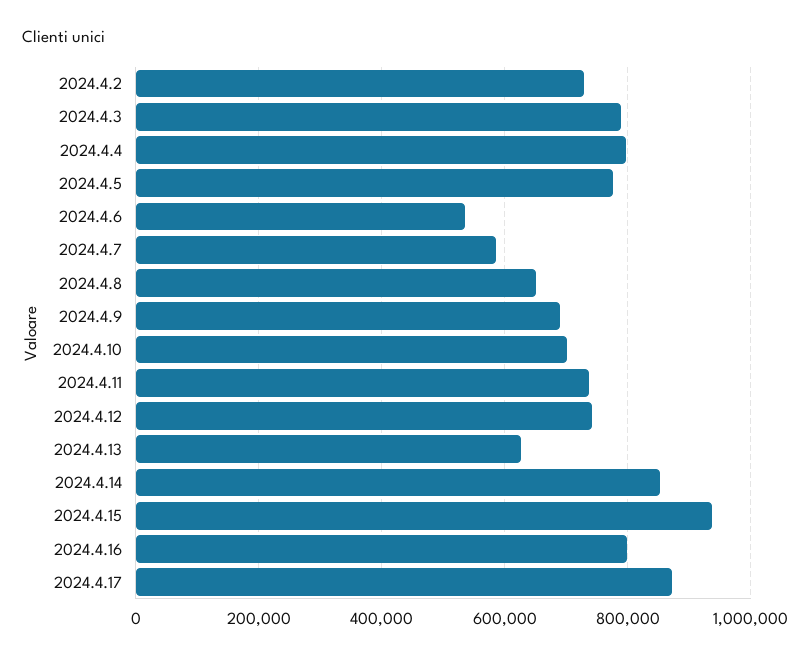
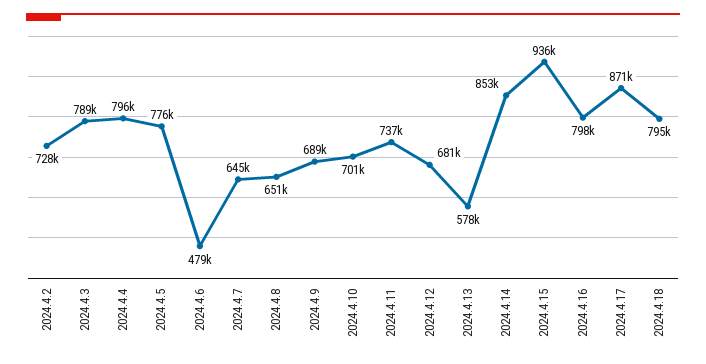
2024.4.6: 540000 -> 479000
2024.4.7: 580000 -> 645000
2024.4.12: 740000 -> 681000
2024.4.13: 620000 -> 578000
2024.4.18: none -> 795000

